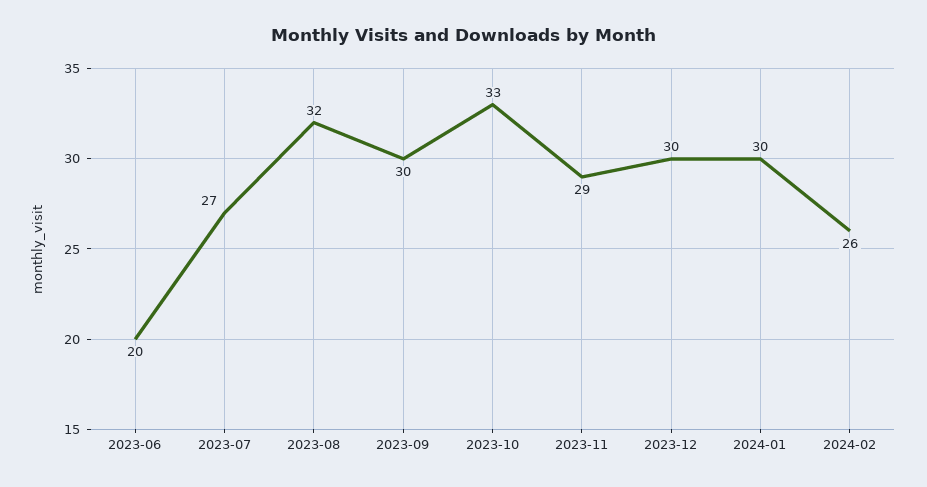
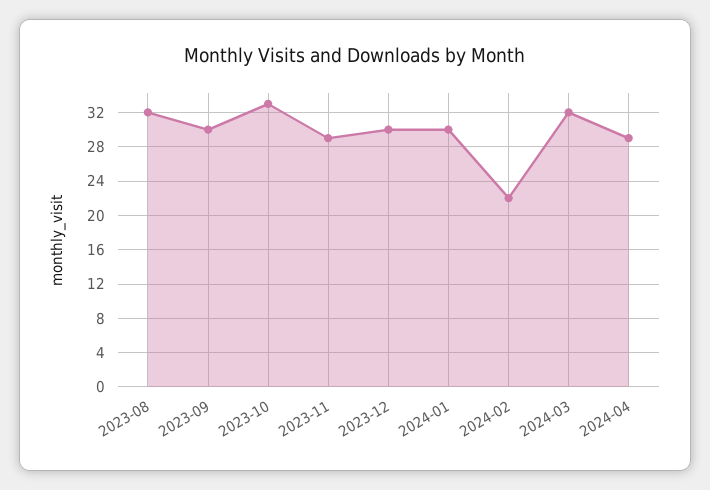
2023-06: 20 -> none
2023-07: 27 -> none
2024-02: 26 -> 22
2024-03: none -> 32
2024-04: none -> 29

